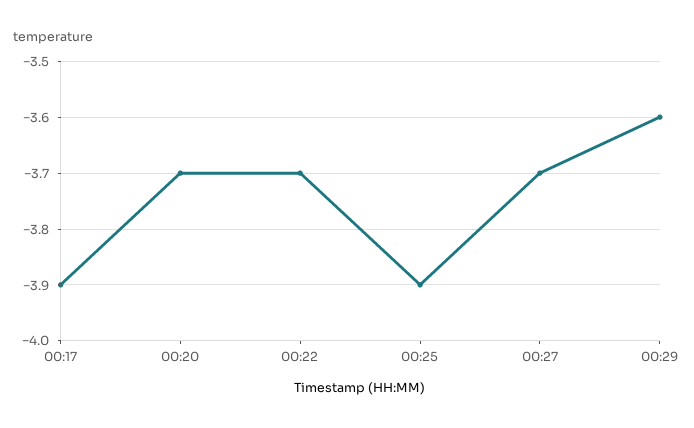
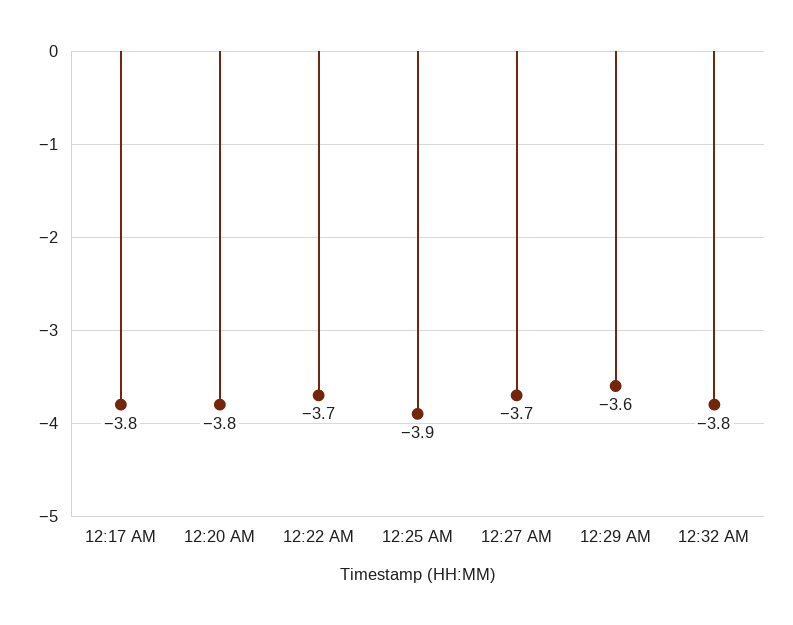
00:17: -3.9 -> -3.8
00:20: -3.7 -> -3.8
12:32 AM: none -> -3.8

